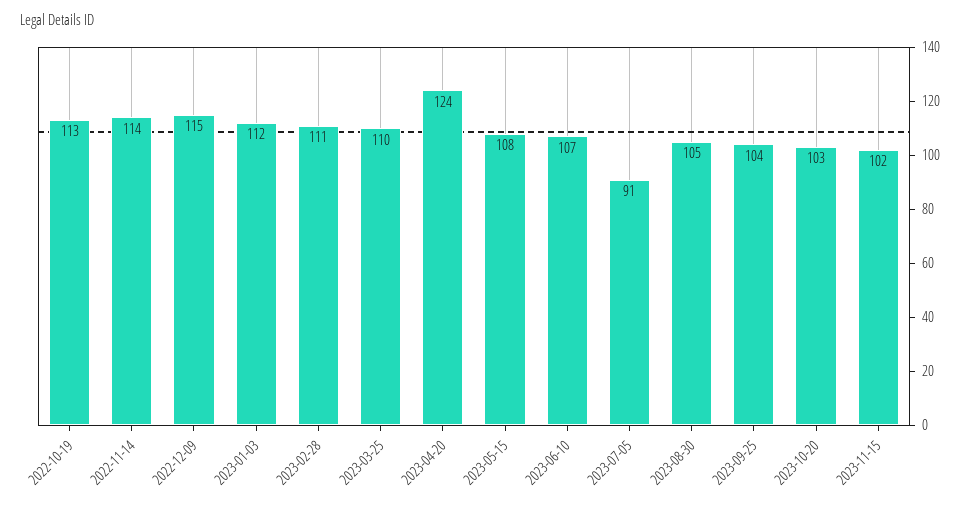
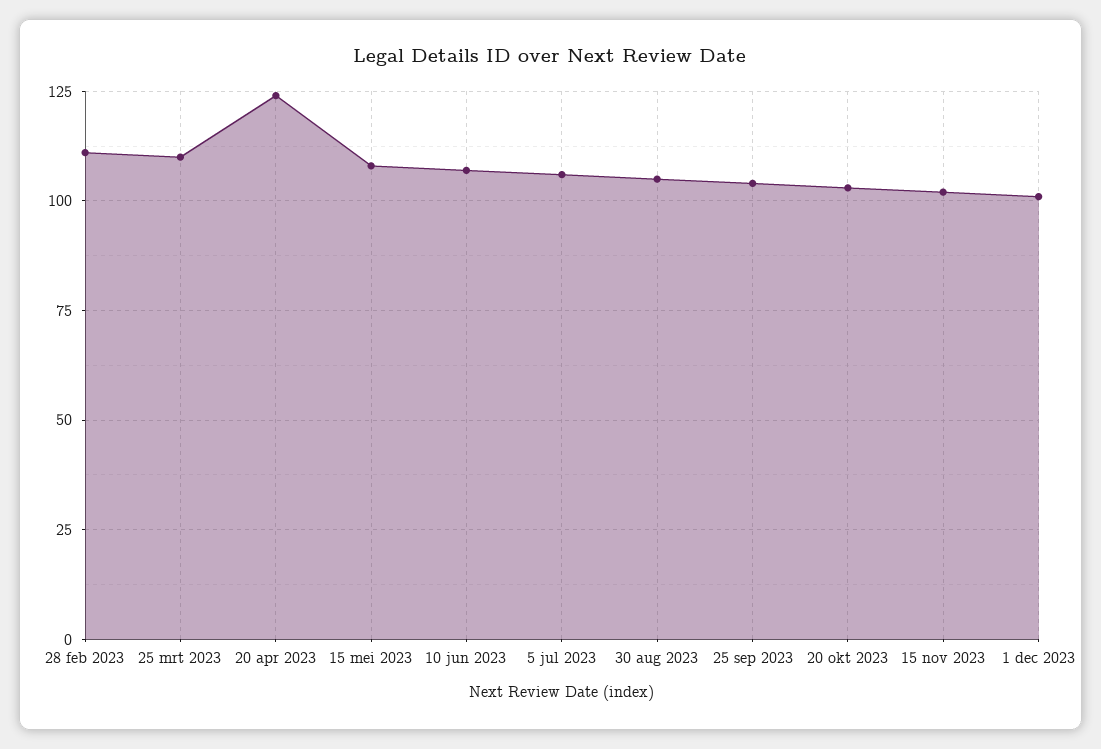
2022-10-19: 113 -> none
2022-11-14: 114 -> none
2022-12-09: 115 -> none
2023-01-03: 112 -> none
2023-07-05: 91 -> 105
1 dec 2023: none -> 100

